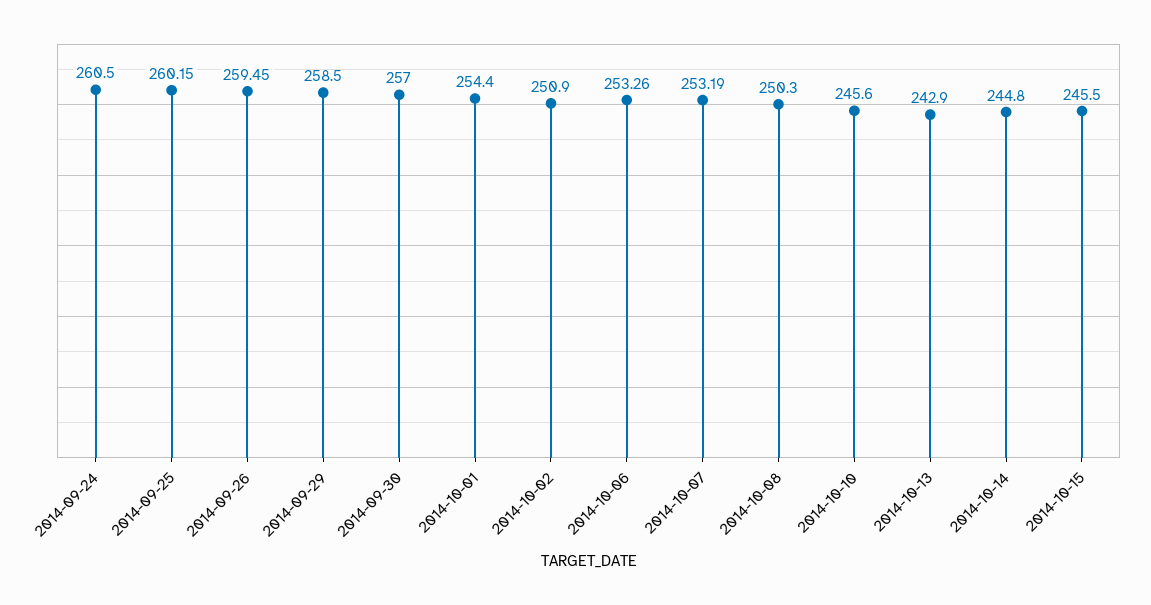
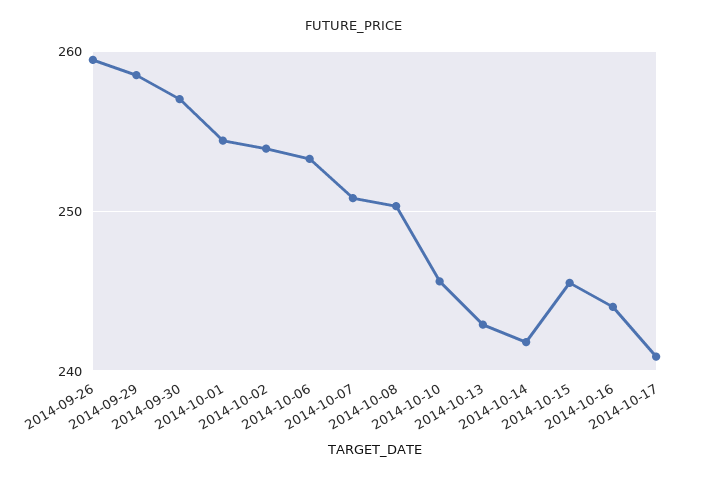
2014-09-24: 260.5 -> none
2014-09-25: 260.15 -> none
2014-10-02: 250.9 -> 254
2014-10-07: 253.19 -> 251
2014-10-14: 244.8 -> 242
2014-10-16: none -> 244
2014-10-17: none -> 241

